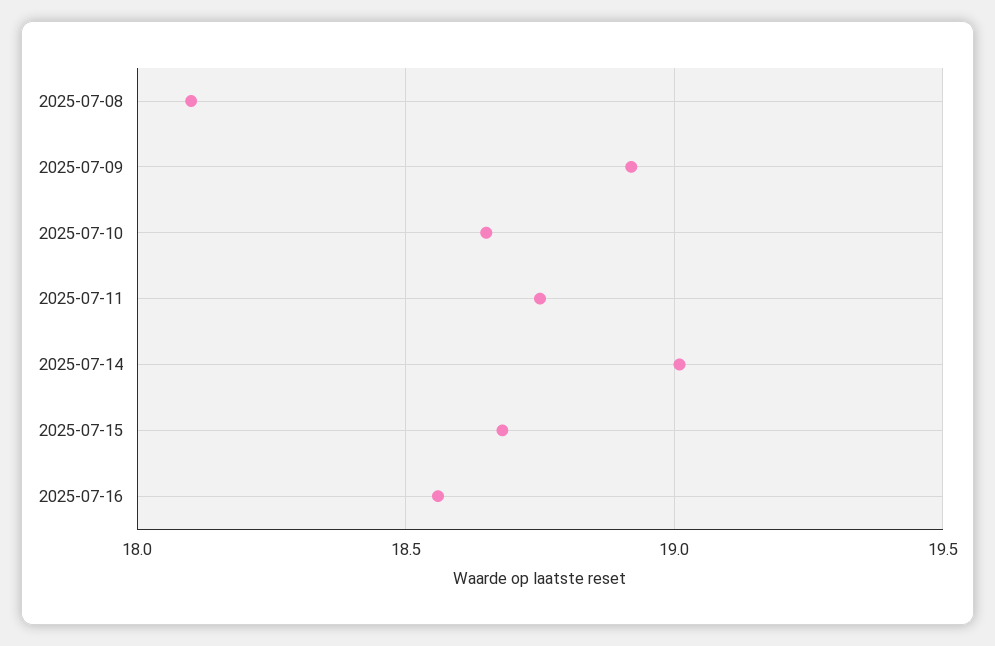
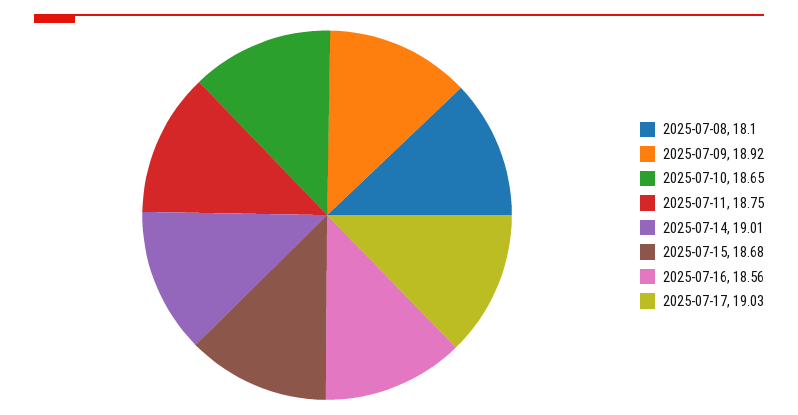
2025-07-17: none -> 19.03

